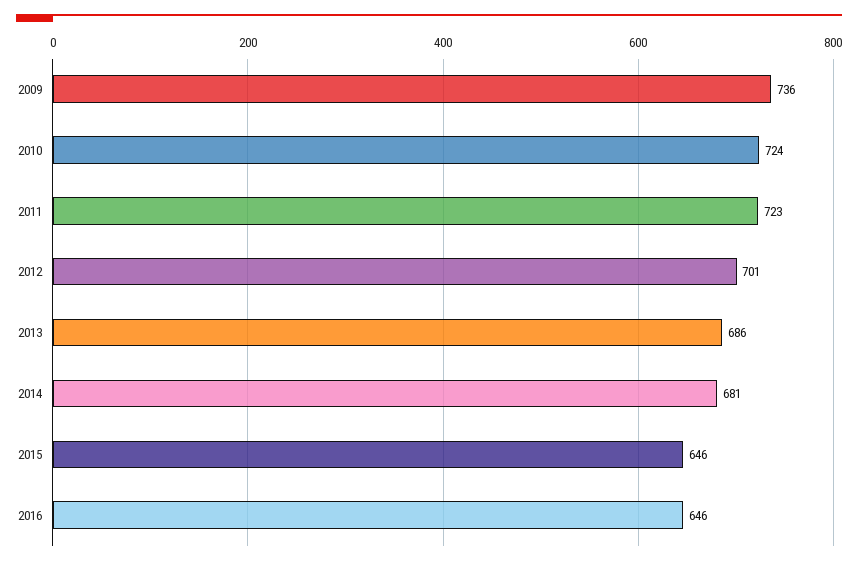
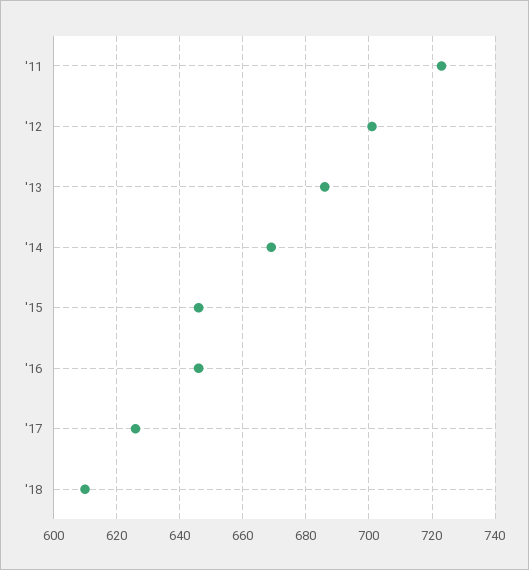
2009: 736 -> none
2010: 724 -> none
2014: 681 -> 670
'17: none -> 625
'18: none -> 610

